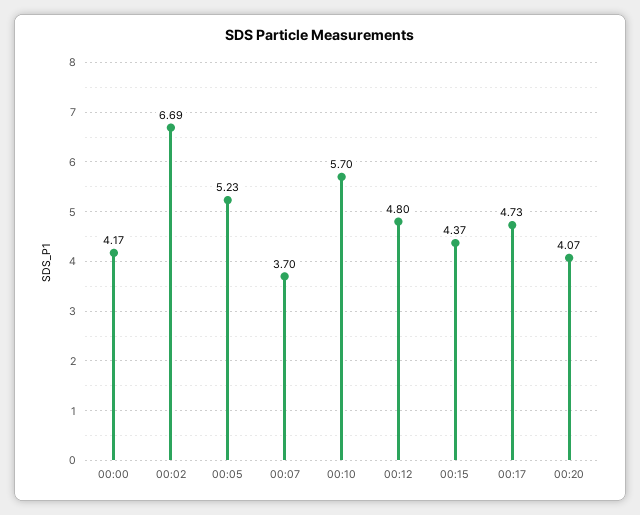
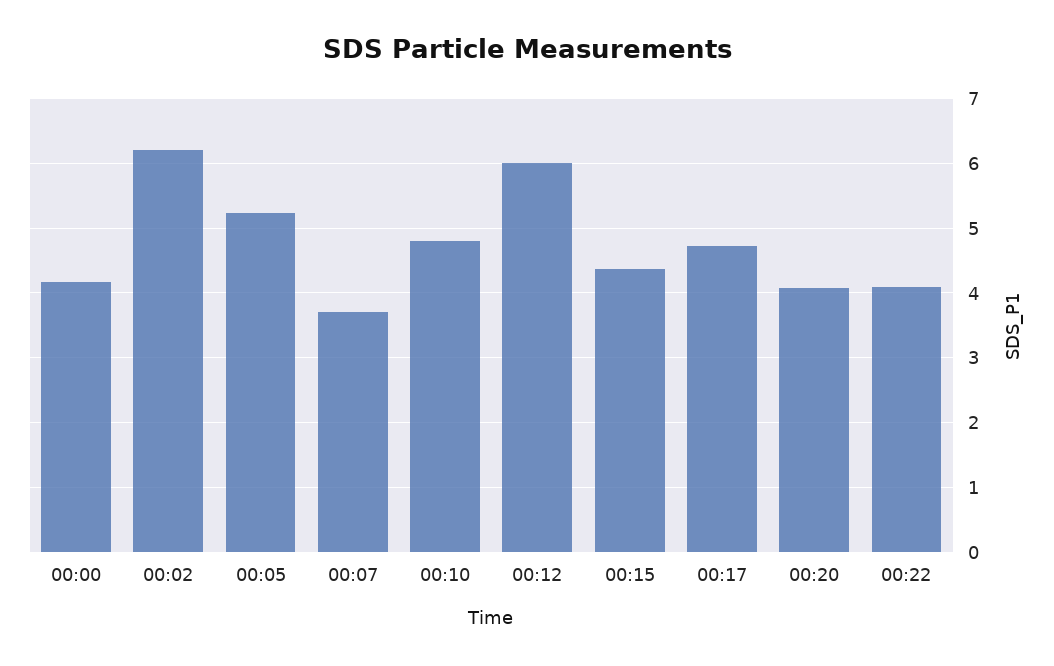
00:02: 6.69 -> 6.2
00:10: 5.7 -> 4.8
00:12: 4.8 -> 6
00:22: none -> 4.1

